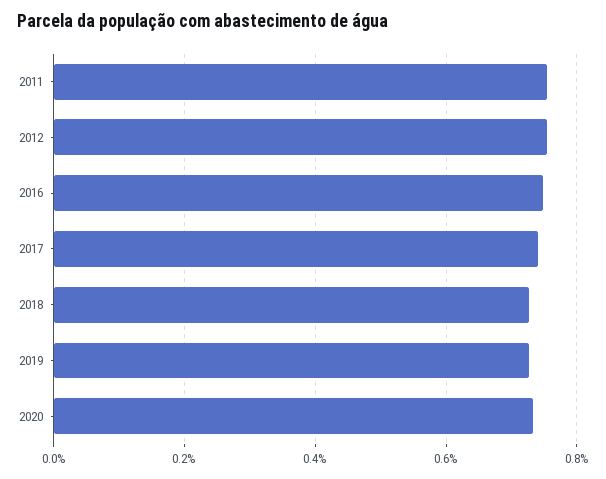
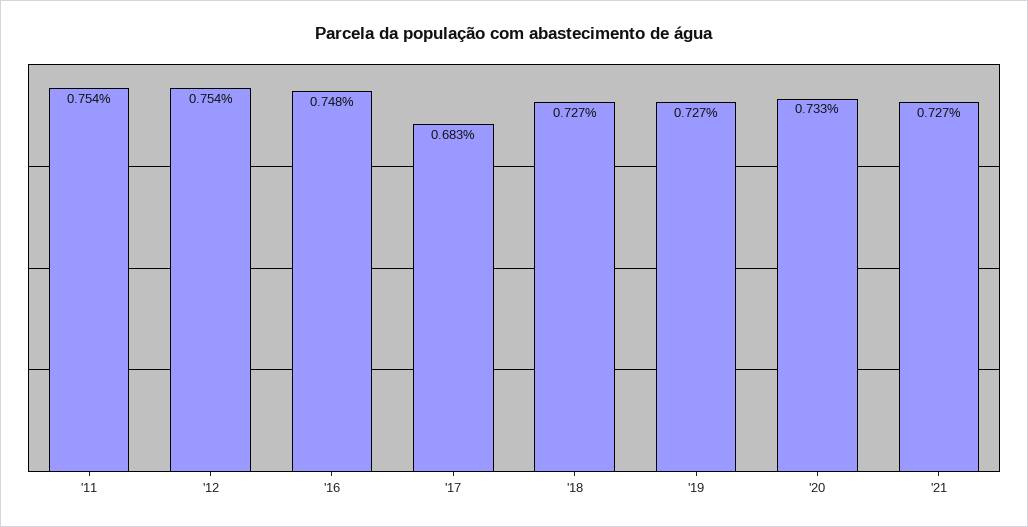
2017: 0.74 -> 0.683
'21: none -> 0.727

